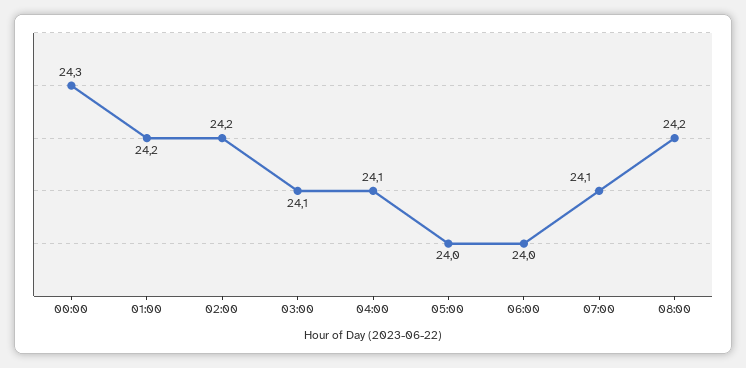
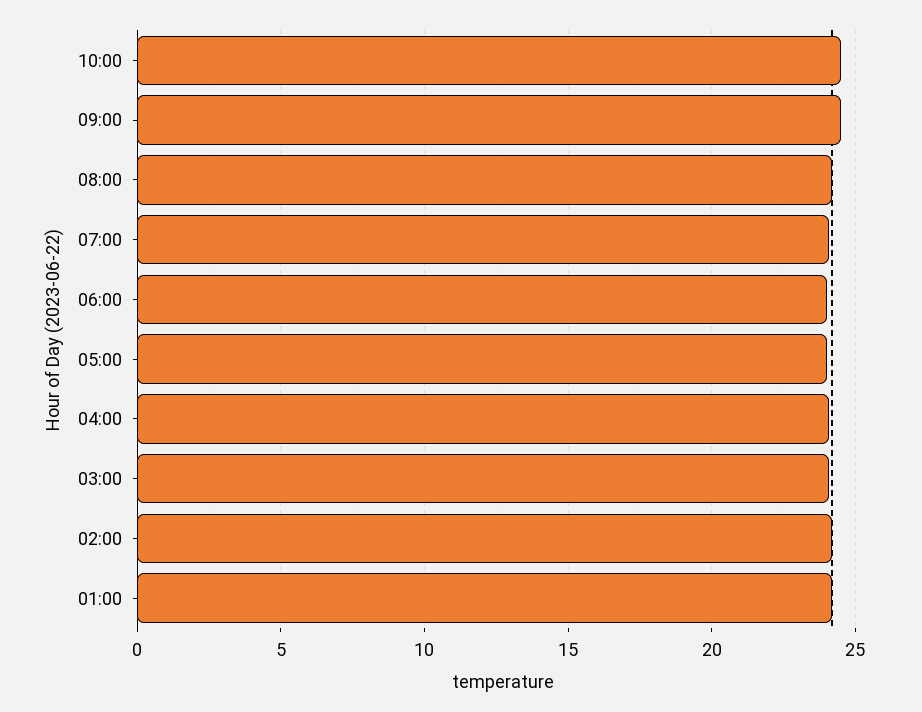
00:00: 24.3 -> none
10:00: none -> 24.5
09:00: none -> 24.5

